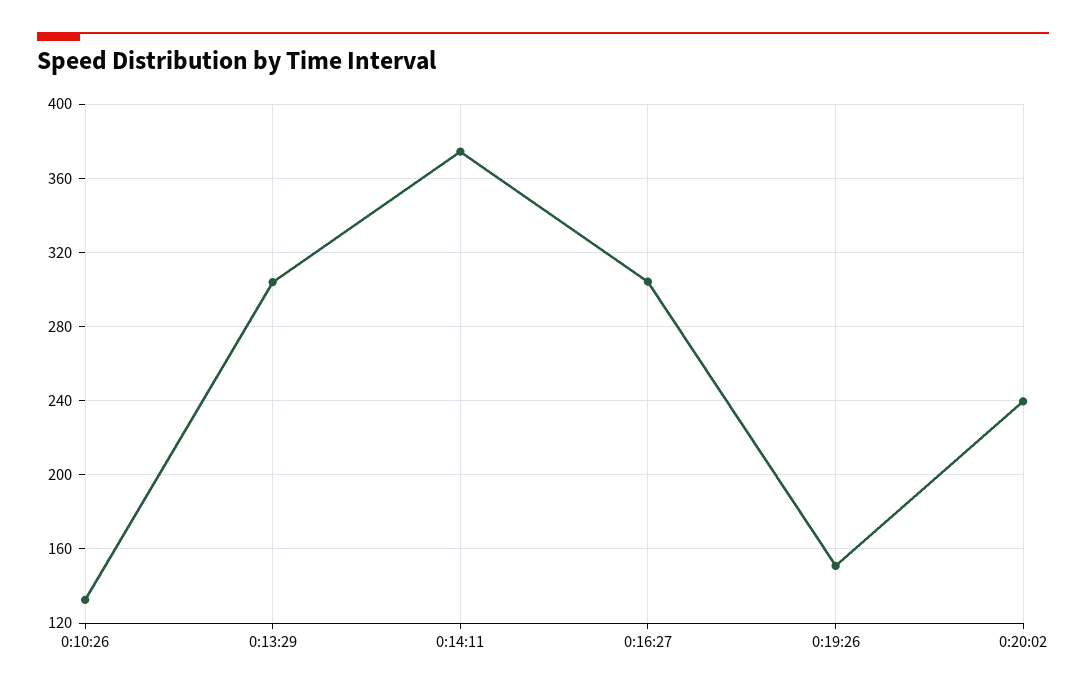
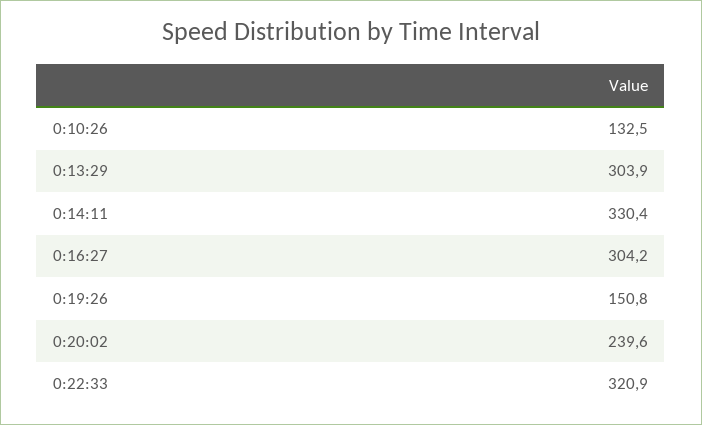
0:14:11: 375 -> 330.4
0:22:33: none -> 320.9

